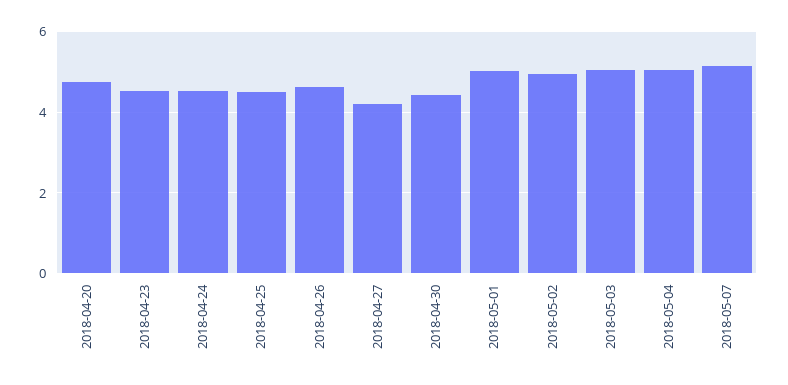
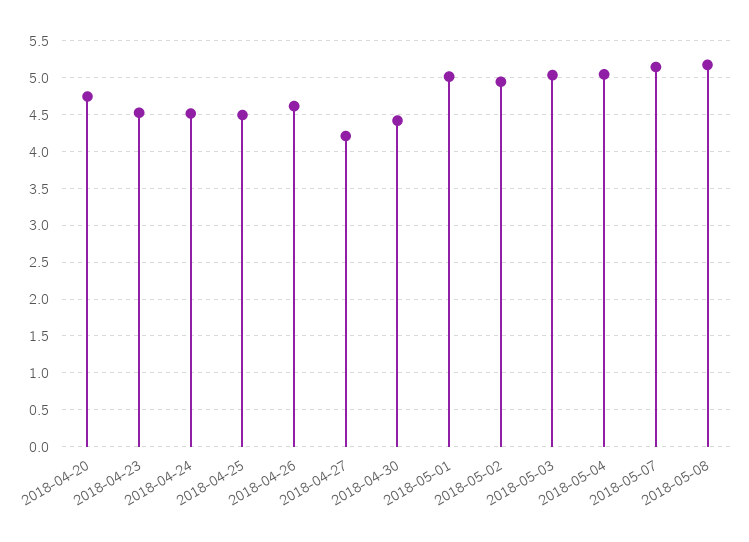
2018-05-08: none -> 5.2

